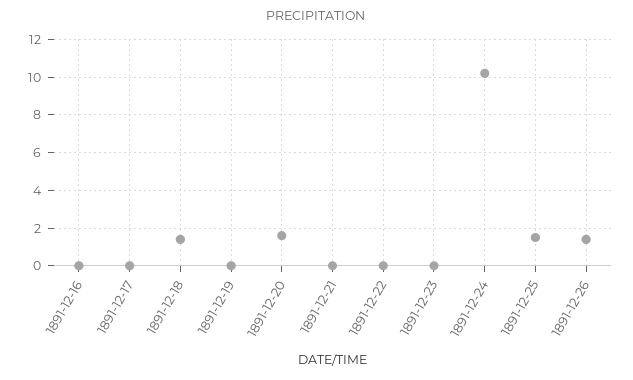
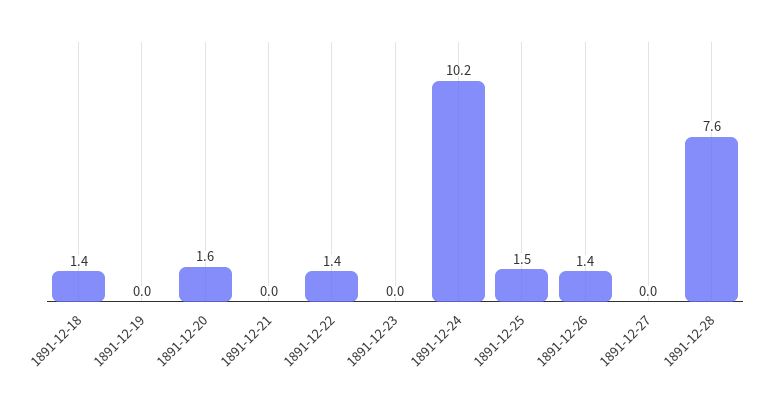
1891-12-16: 0 -> none
1891-12-17: 0 -> none
1891-12-22: 0 -> 1.4
1891-12-27: none -> 0
1891-12-28: none -> 7.6

